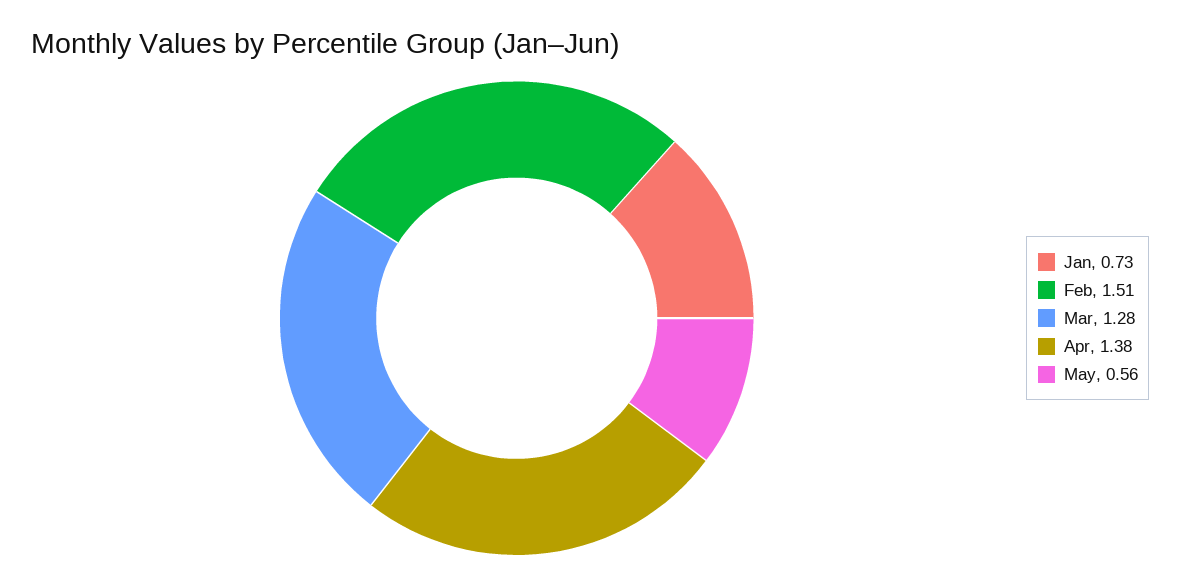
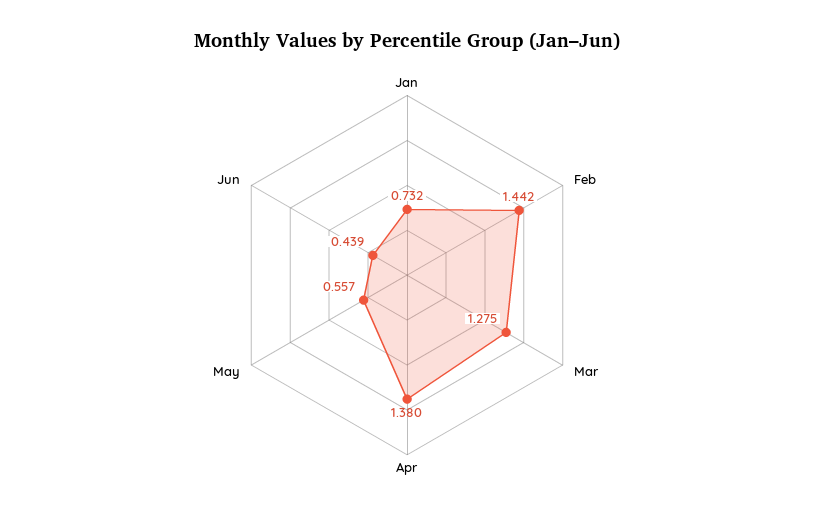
Feb: 1.51 -> 1.442
Jun: none -> 0.439

